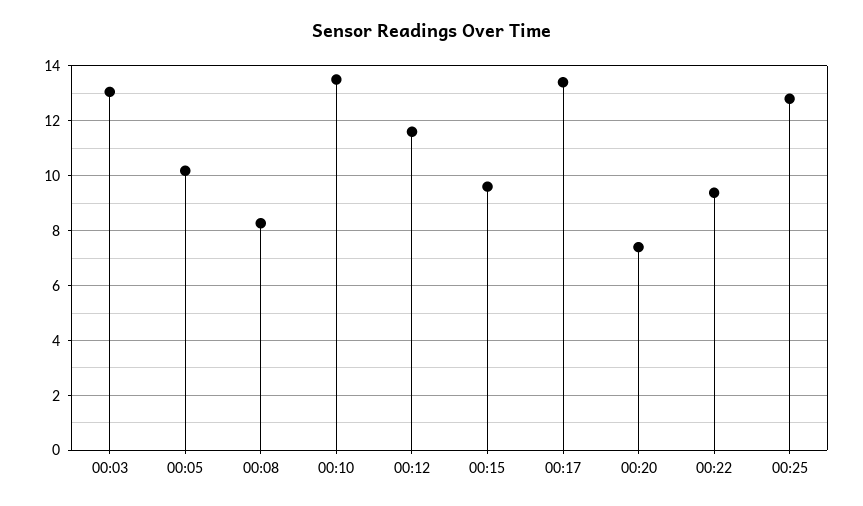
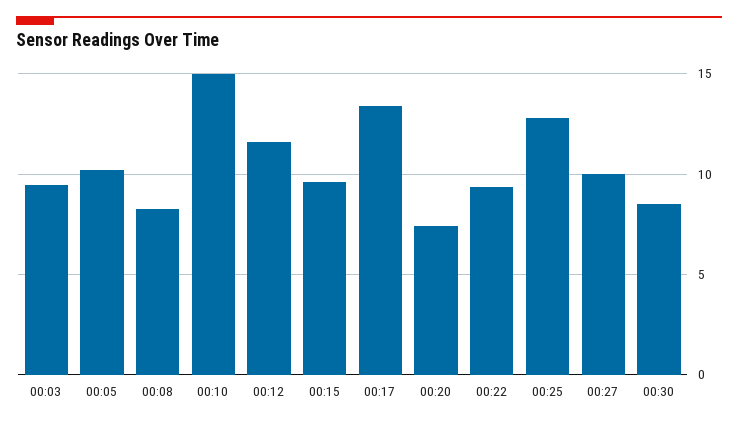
00:03: 13 -> 9.5
00:10: 13.5 -> 15
00:27: none -> 10
00:30: none -> 8.5

